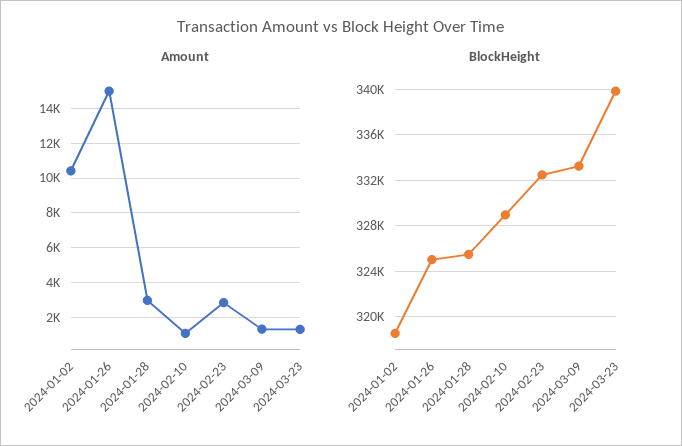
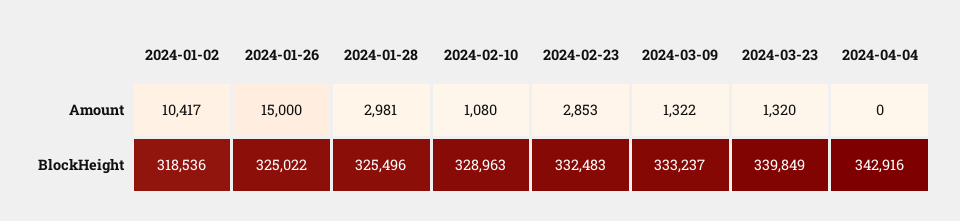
Amount, 2024-04-04: none -> 0
BlockHeight, 2024-04-04: none -> 342916

